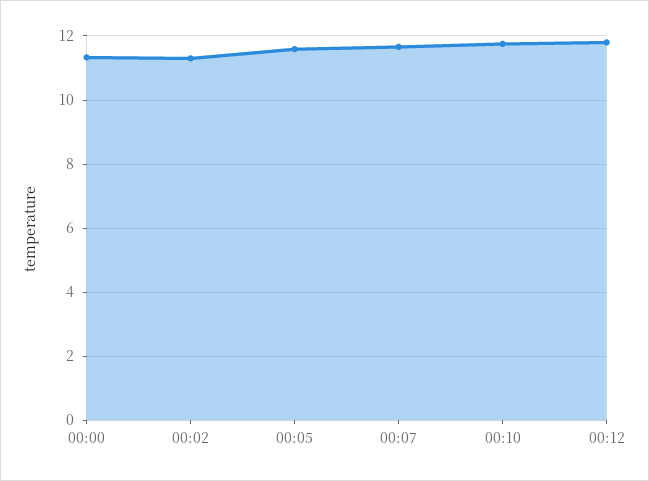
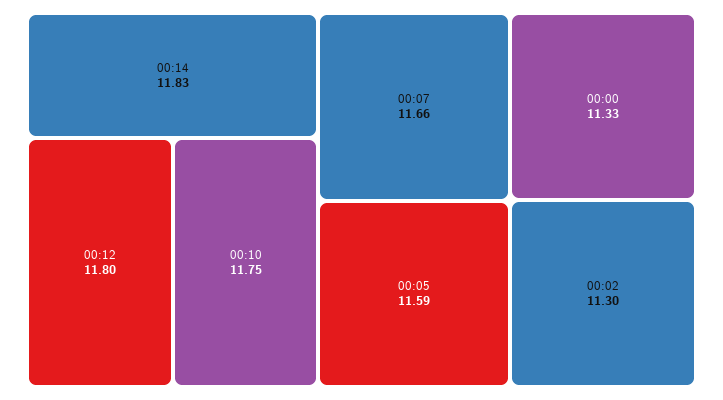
00:14: none -> 11.83

